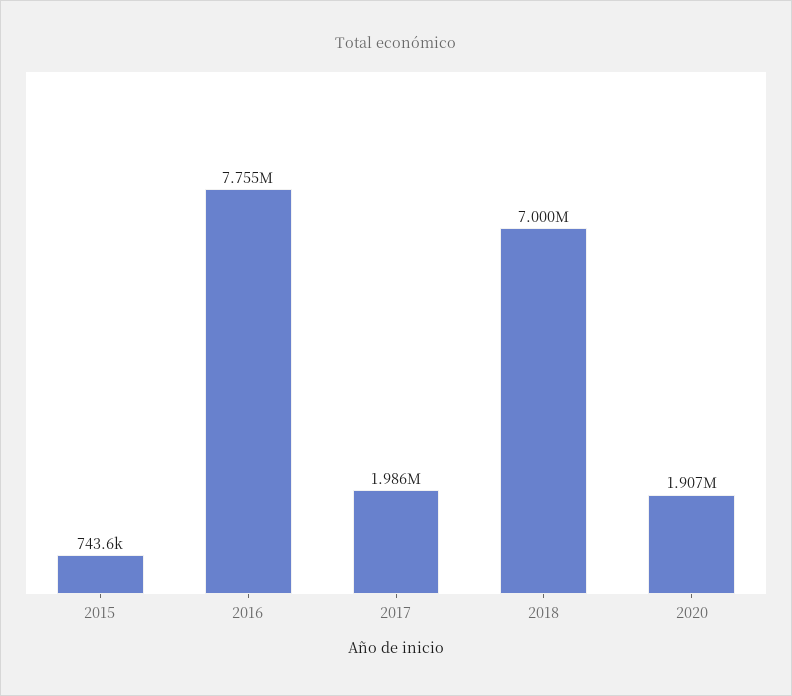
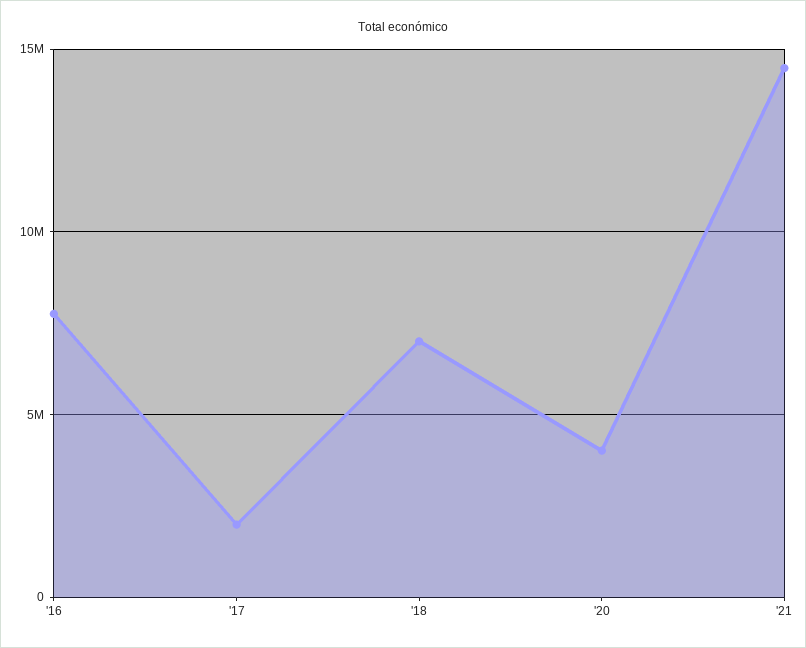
2015: 743600 -> none
2020: 1907000 -> 4000000
'21: none -> 14500000

